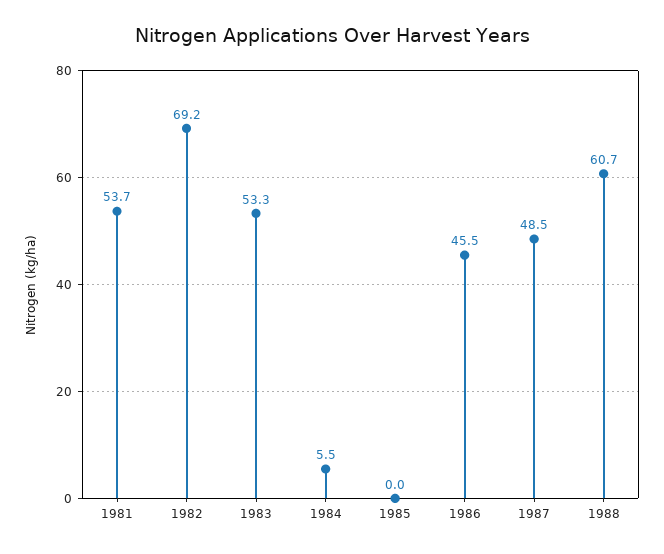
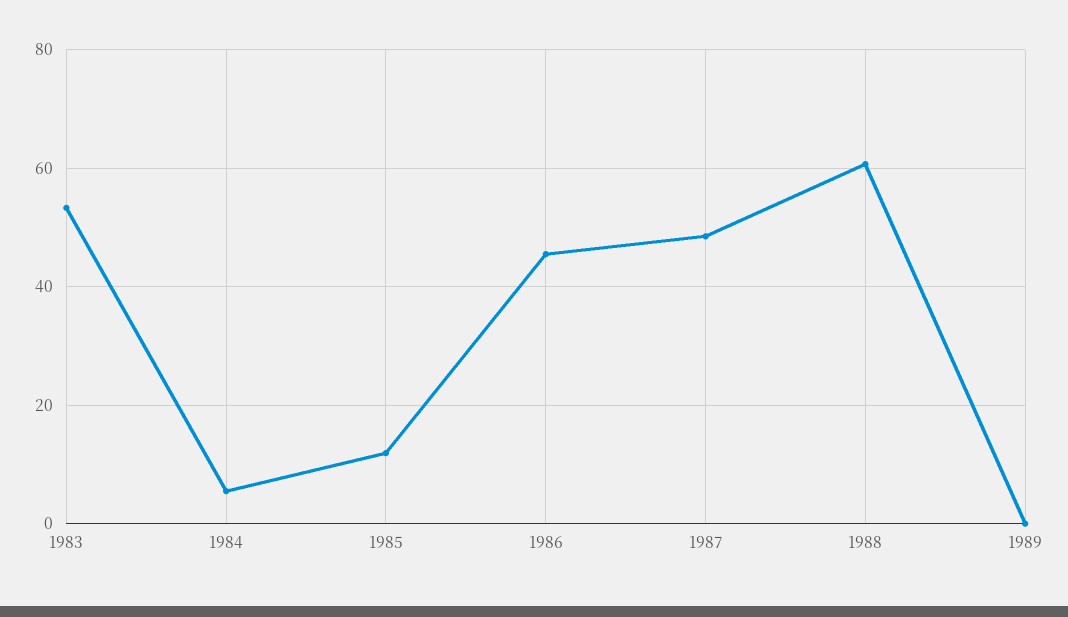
1981: 53.7 -> none
1982: 69.2 -> none
1985: 0 -> 12
1989: none -> 0

